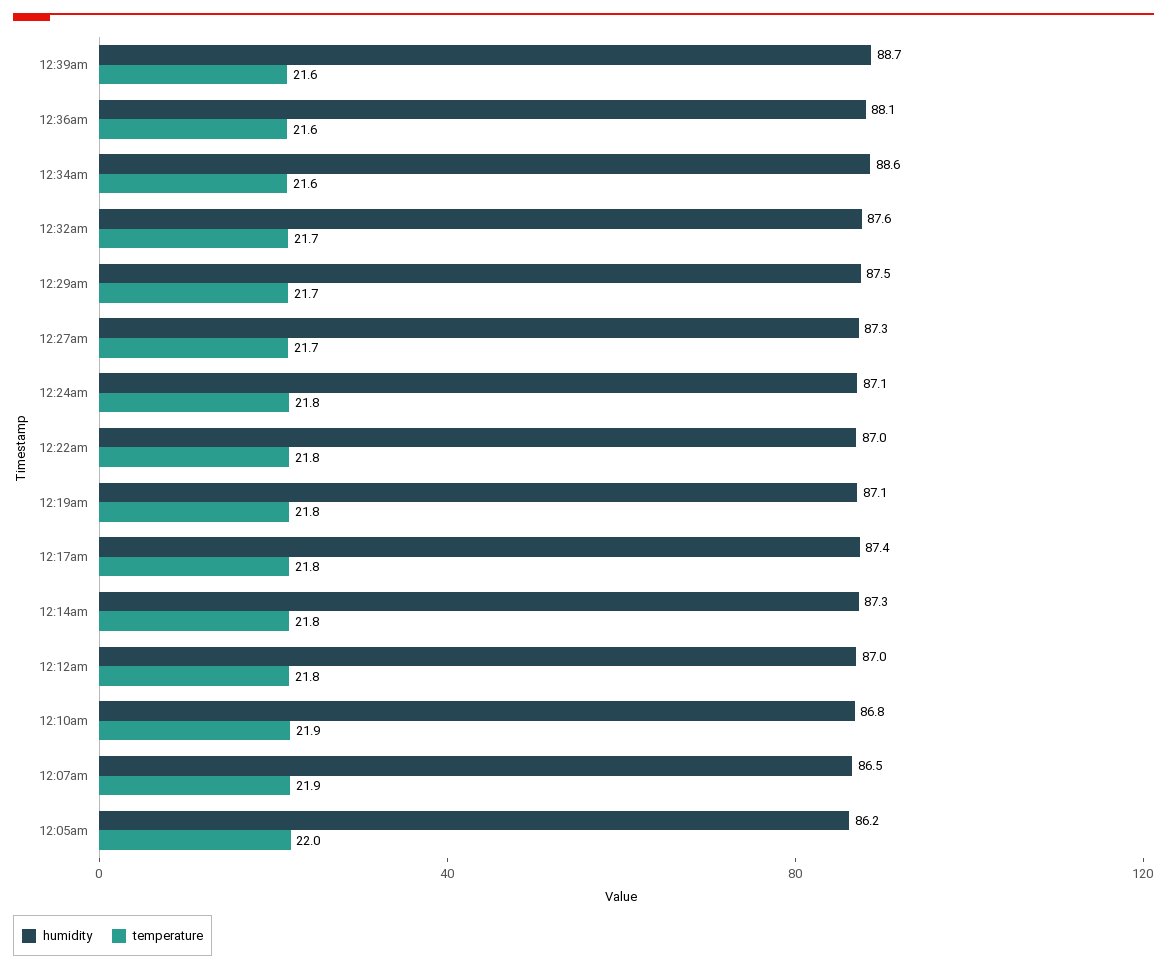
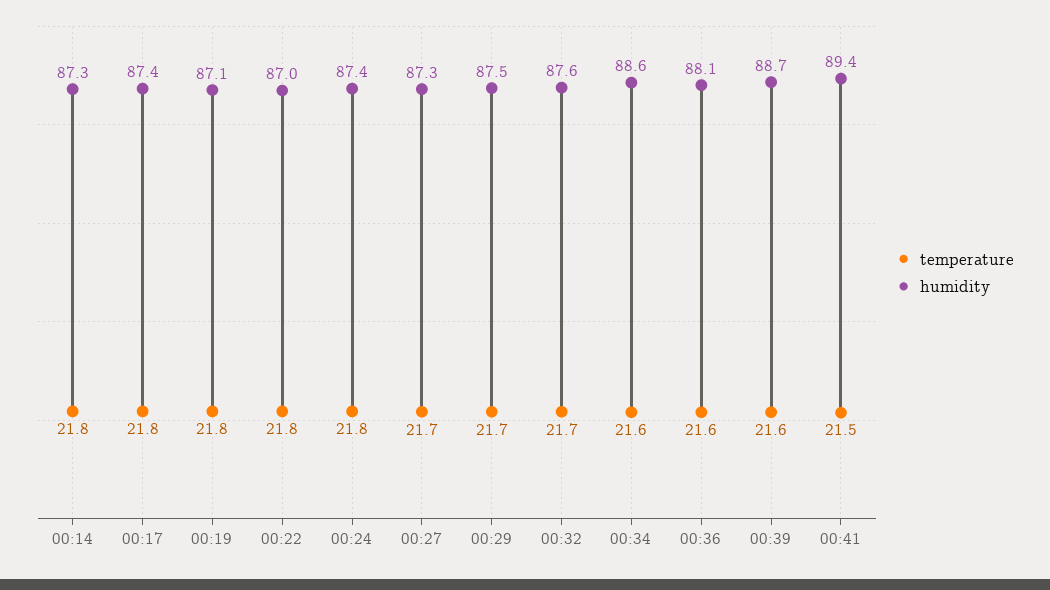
humidity, 12:24am: 87.1 -> 87.4
humidity, 12:12am: 87 -> none
temperature, 12:12am: 21.8 -> none
humidity, 12:10am: 86.8 -> none
temperature, 12:10am: 21.9 -> none
humidity, 12:07am: 86.5 -> none
temperature, 12:07am: 21.9 -> none
humidity, 12:05am: 86.2 -> none
temperature, 12:05am: 22 -> none
temperature, 00:41: none -> 21.5
humidity, 00:41: none -> 89.4

